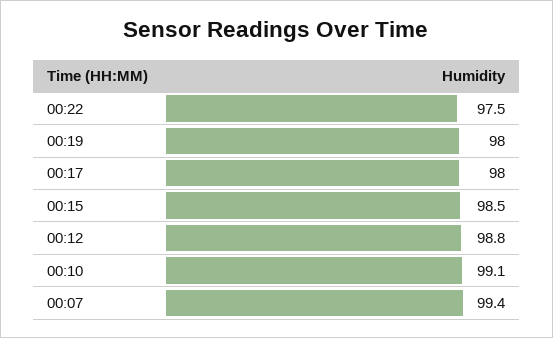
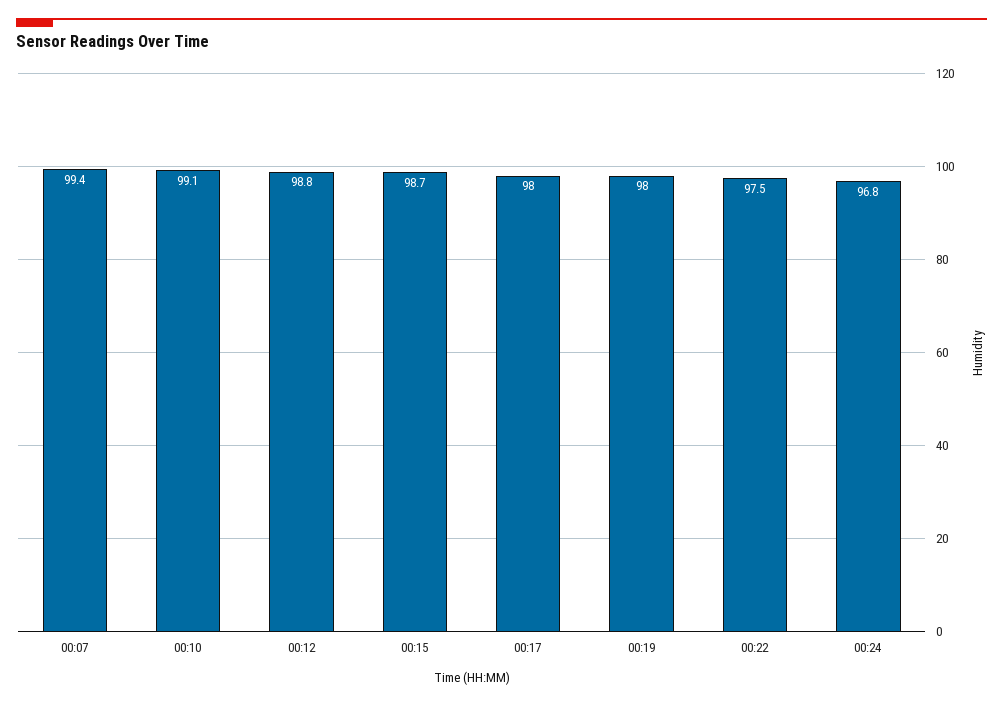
00:15: 98.5 -> 98.7
00:24: none -> 96.8

